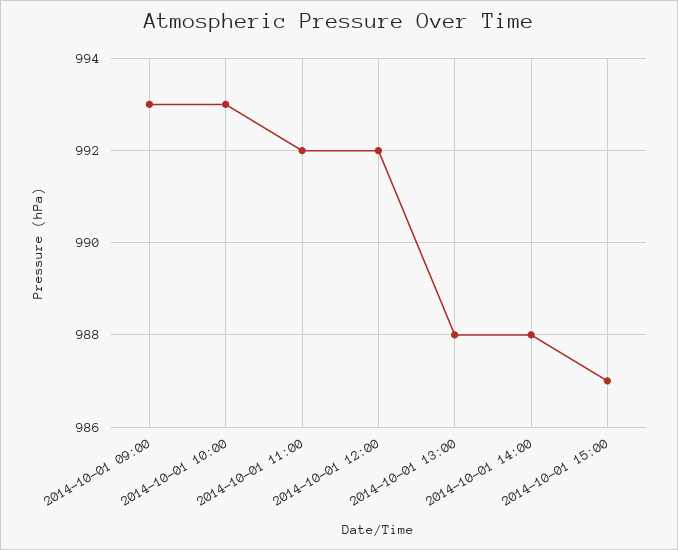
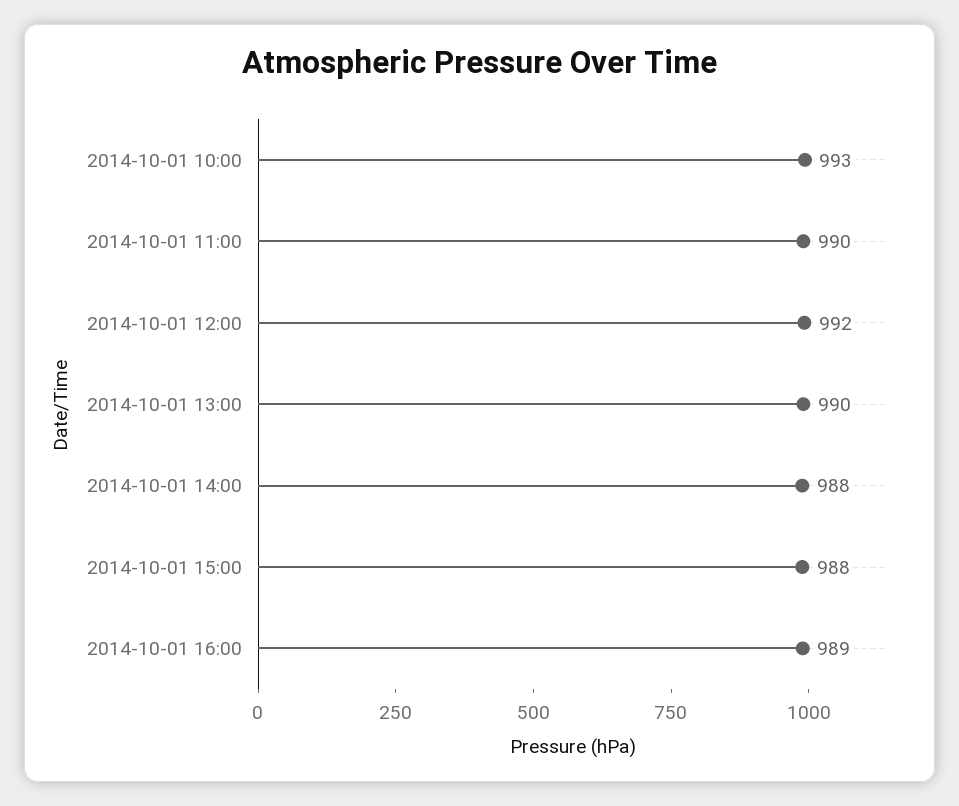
2014-10-01 09:00: 993 -> none
2014-10-01 11:00: 992 -> 990
2014-10-01 13:00: 988 -> 990
2014-10-01 15:00: 987 -> 988
2014-10-01 16:00: none -> 989

